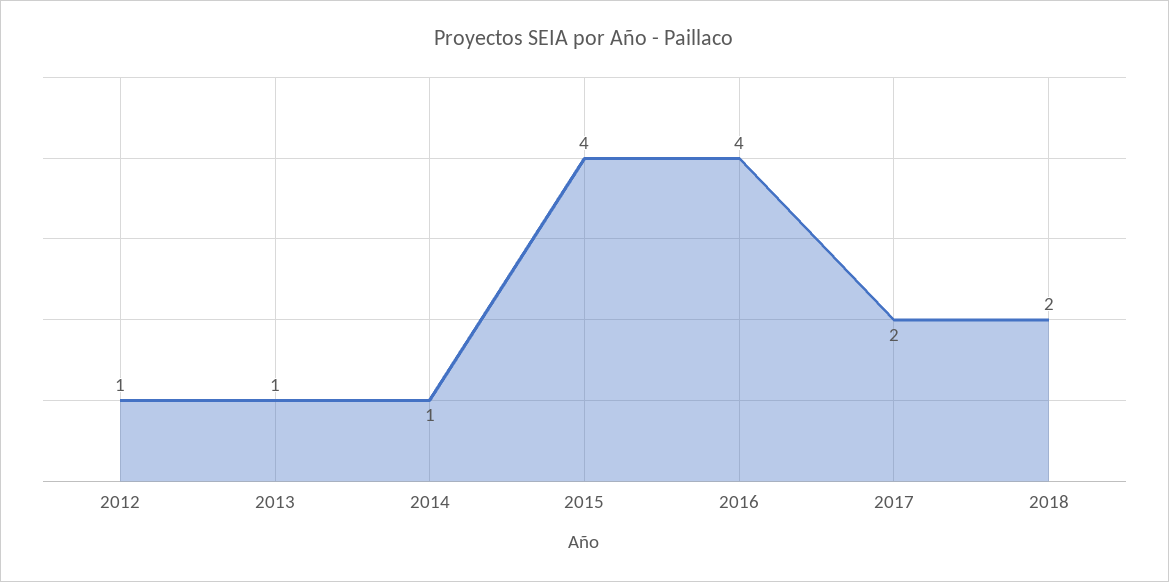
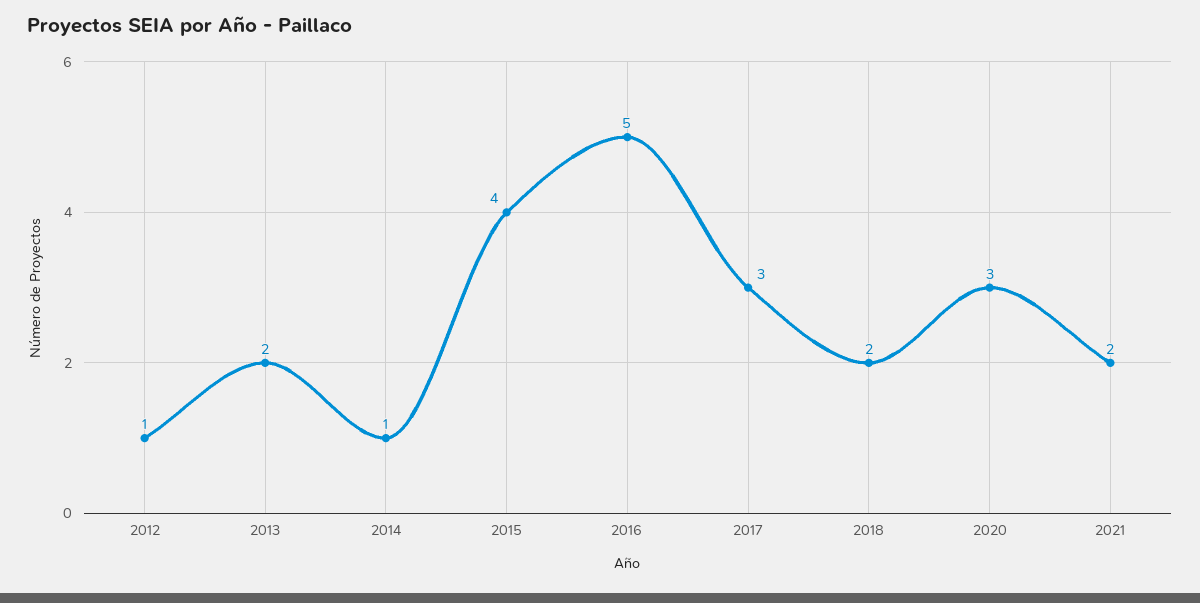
2013: 1 -> 2
2016: 4 -> 5
2017: 2 -> 3
2020: none -> 3
2021: none -> 2

